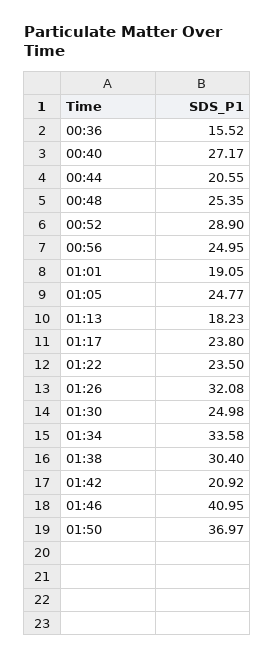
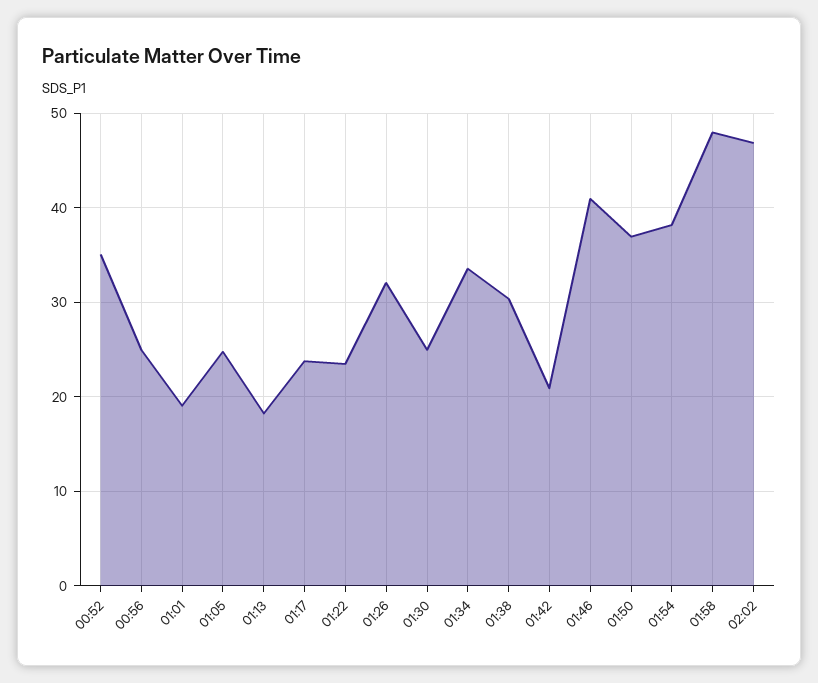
00:36: 15.52 -> none
00:40: 27.17 -> none
00:44: 20.55 -> none
00:48: 25.35 -> none
00:52: 28.9 -> 35
01:54: none -> 38
01:58: none -> 48
02:02: none -> 47

